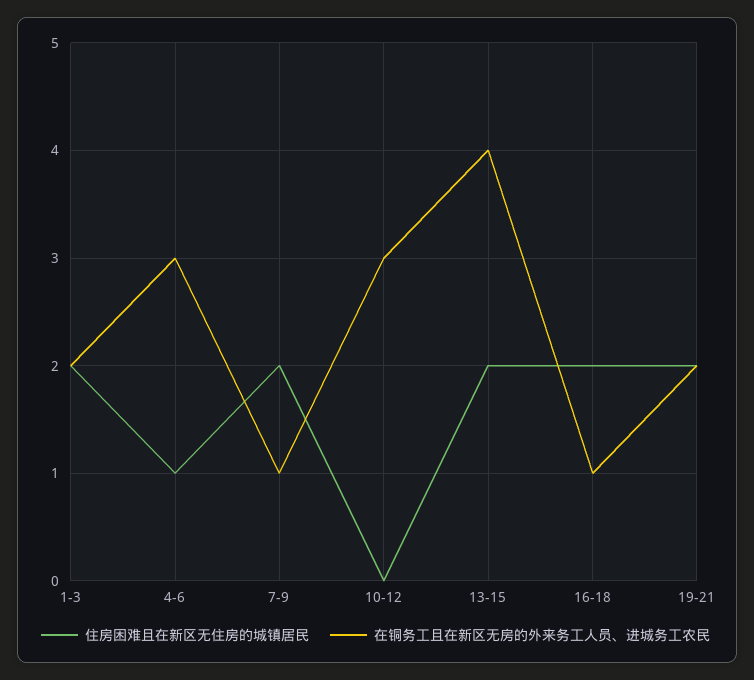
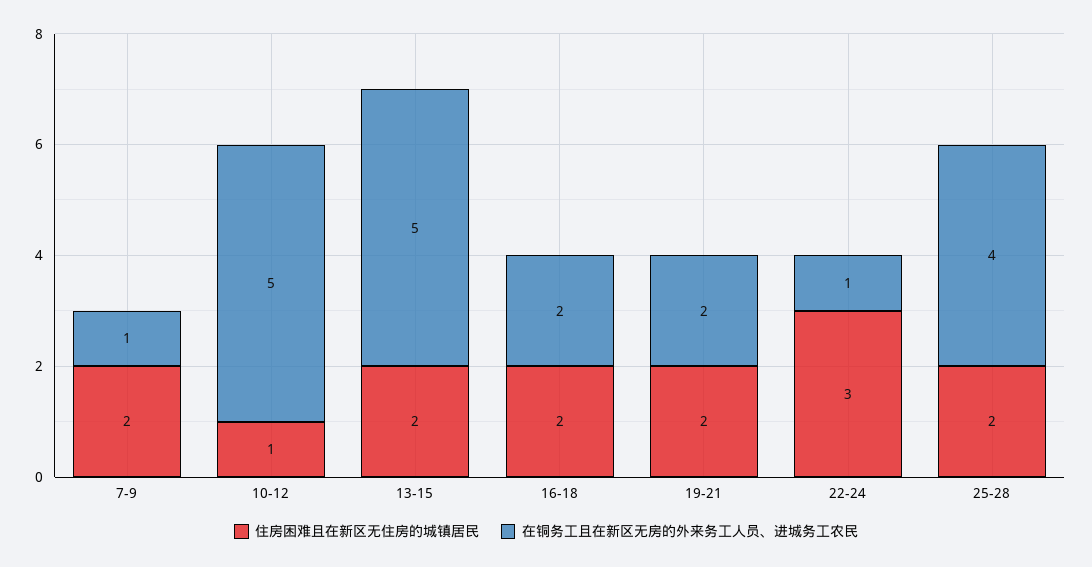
住房困难且在新区无住房的城镇居民, 1-3: 2 -> none
在铜务工且在新区无房的外来务工人员、进城务工农民, 1-3: 2 -> none
住房困难且在新区无住房的城镇居民, 4-6: 1 -> none
在铜务工且在新区无房的外来务工人员、进城务工农民, 4-6: 3 -> none
住房困难且在新区无住房的城镇居民, 10-12: 0 -> 1
在铜务工且在新区无房的外来务工人员、进城务工农民, 10-12: 3 -> 5
在铜务工且在新区无房的外来务工人员、进城务工农民, 13-15: 4 -> 5
在铜务工且在新区无房的外来务工人员、进城务工农民, 16-18: 1 -> 2
住房困难且在新区无住房的城镇居民, 22-24: none -> 3
在铜务工且在新区无房的外来务工人员、进城务工农民, 22-24: none -> 1
住房困难且在新区无住房的城镇居民, 25-28: none -> 2
在铜务工且在新区无房的外来务工人员、进城务工农民, 25-28: none -> 4

